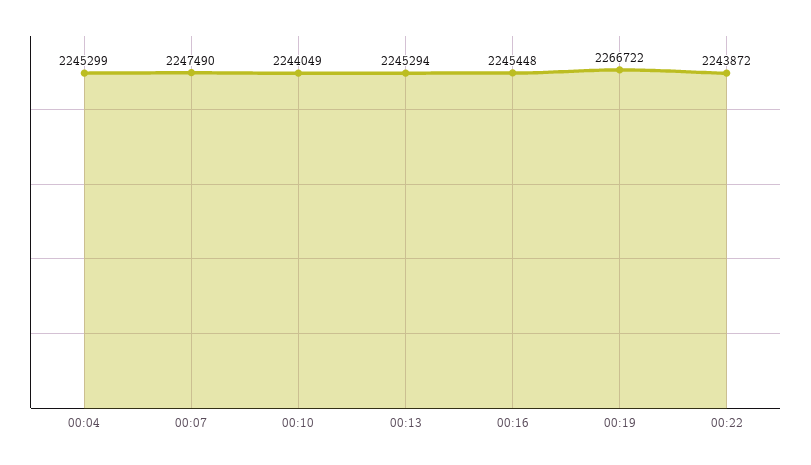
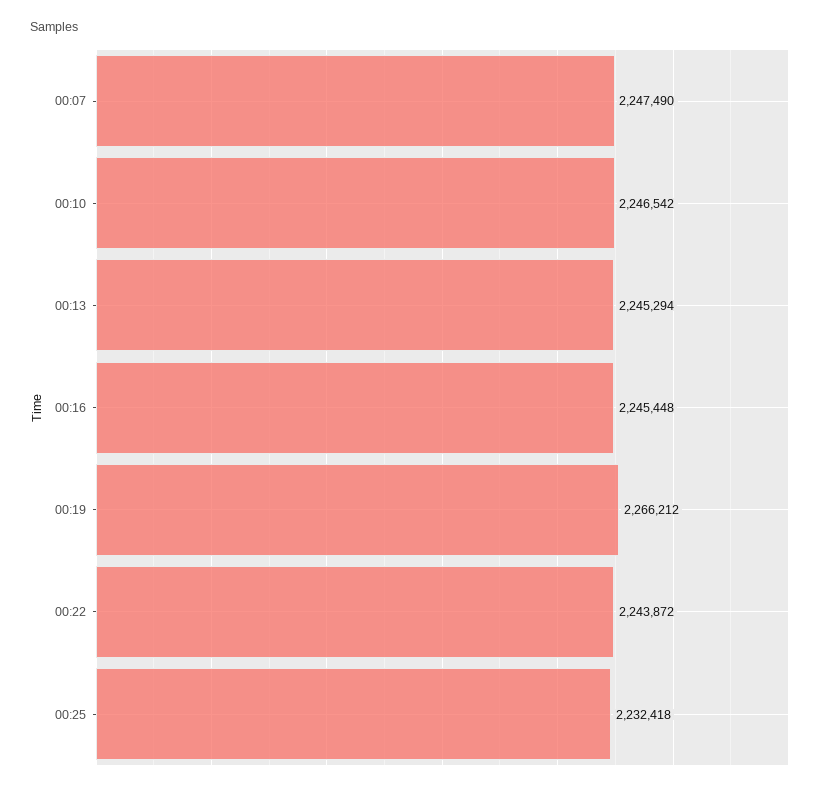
00:04: 2245299 -> none
00:10: 2244049 -> 2246542
00:19: 2266722 -> 2266212
00:25: none -> 2232418

